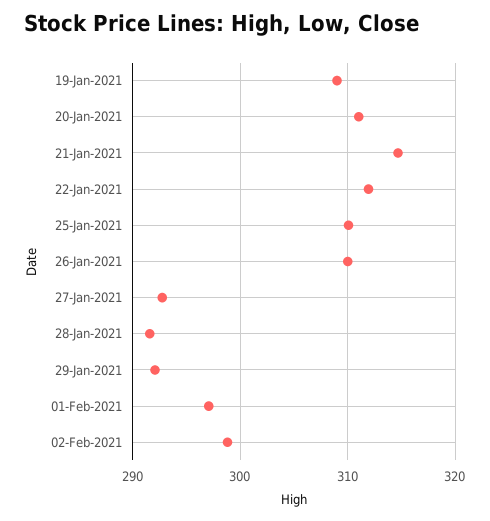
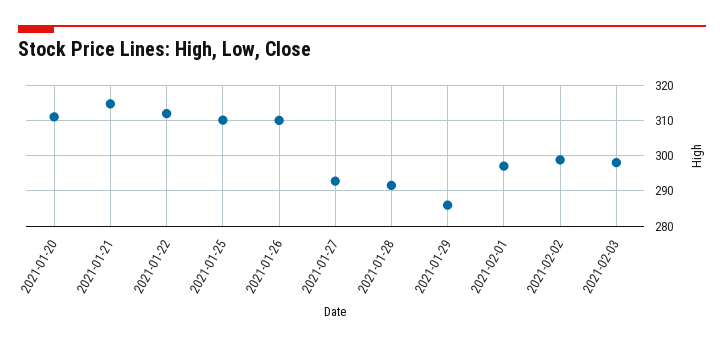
19-Jan-2021: 309 -> none
29-Jan-2021: 292 -> 286
2021-02-03: none -> 298

